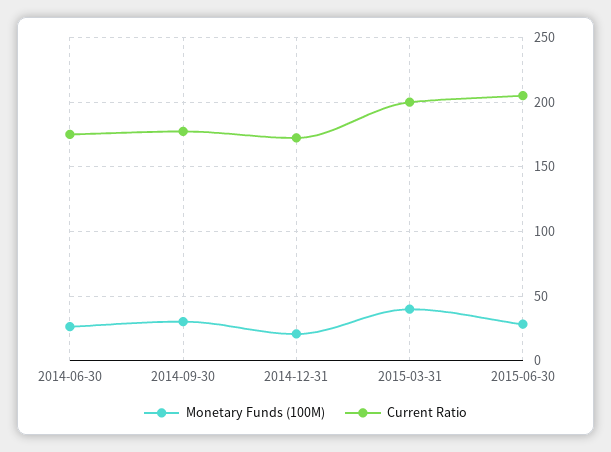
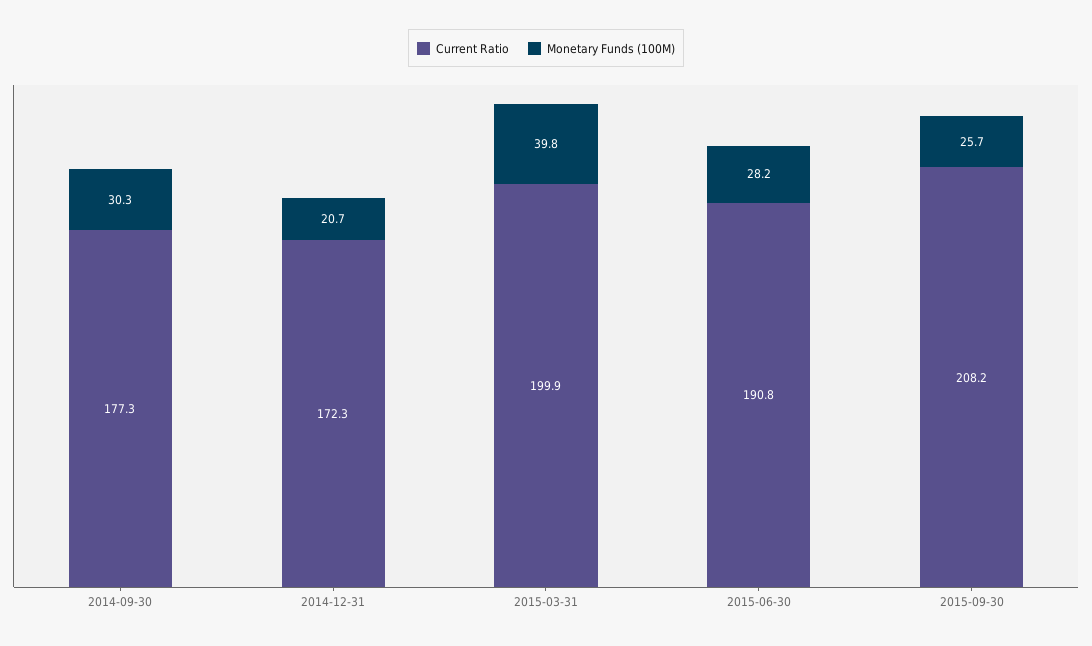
Monetary Funds (100M), 2014-06-30: 25 -> none
Current Ratio, 2014-06-30: 175 -> none
Current Ratio, 2015-06-30: 205 -> 190.8
Current Ratio, 2015-09-30: none -> 208.2
Monetary Funds (100M), 2015-09-30: none -> 25.7

